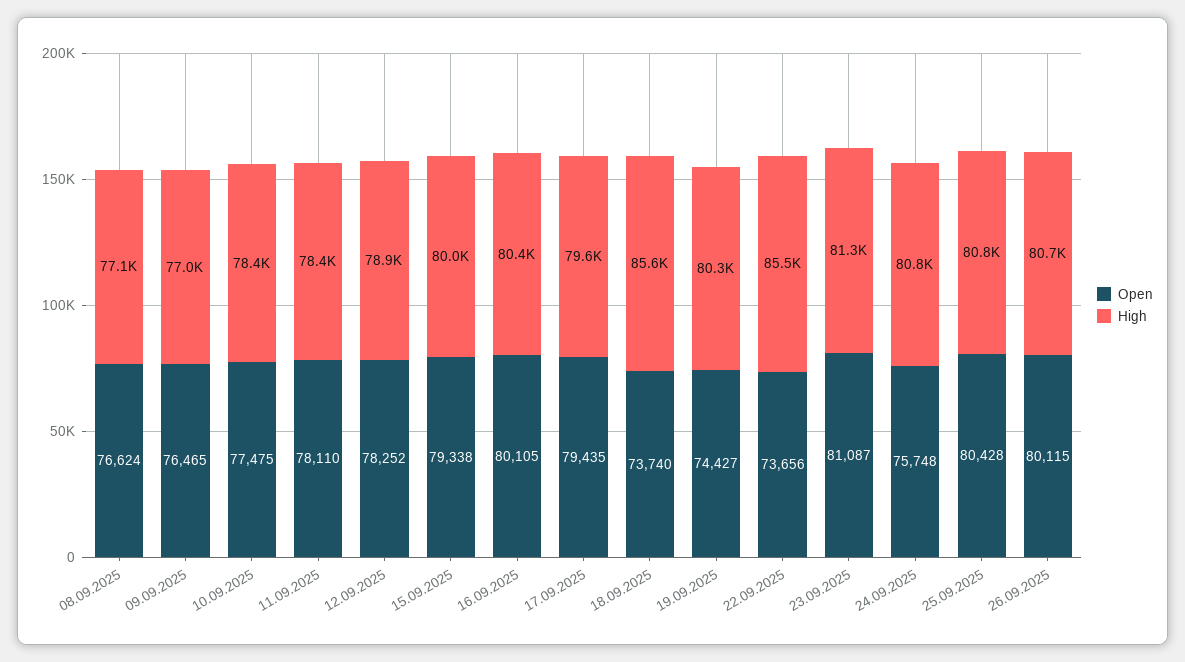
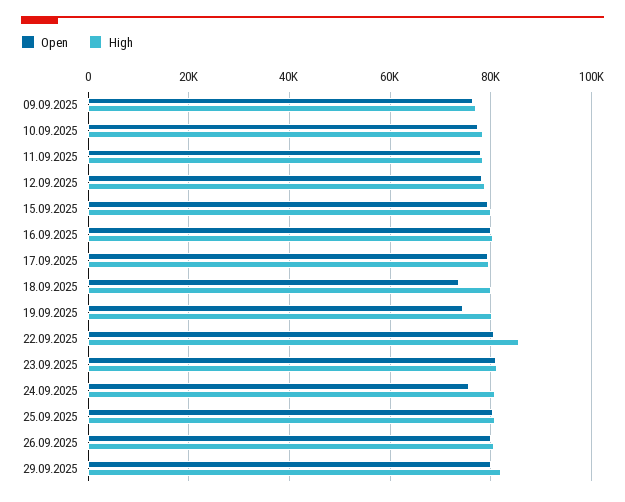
Open, 08.09.2025: 76624 -> none
High, 08.09.2025: 77100 -> none
High, 18.09.2025: 85600 -> 80000
Open, 22.09.2025: 73656 -> 80000
Open, 29.09.2025: none -> 80000
High, 29.09.2025: none -> 82000

